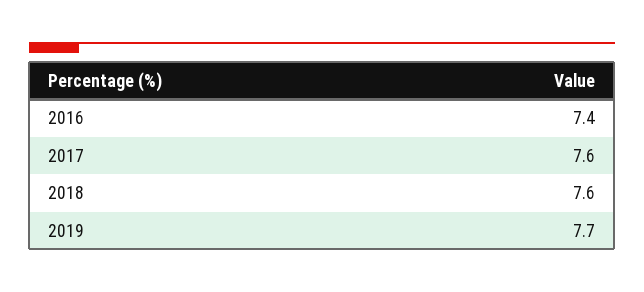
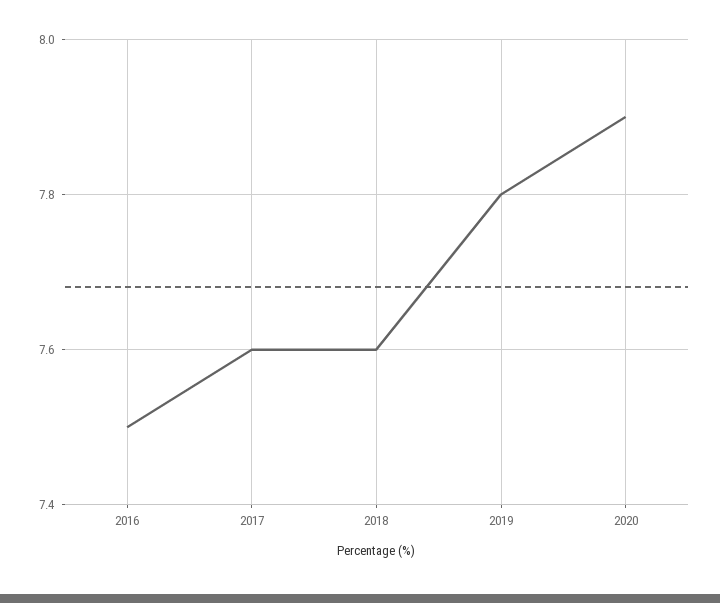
2016: 7.4 -> 7.5
2019: 7.7 -> 7.8
2020: none -> 7.9

